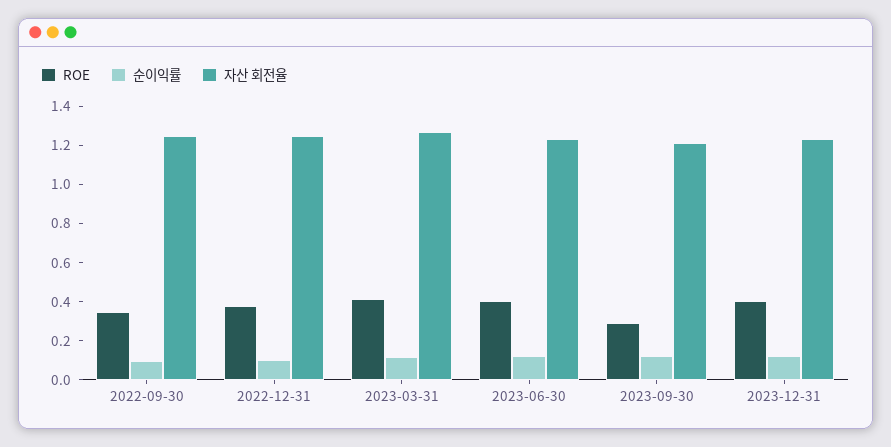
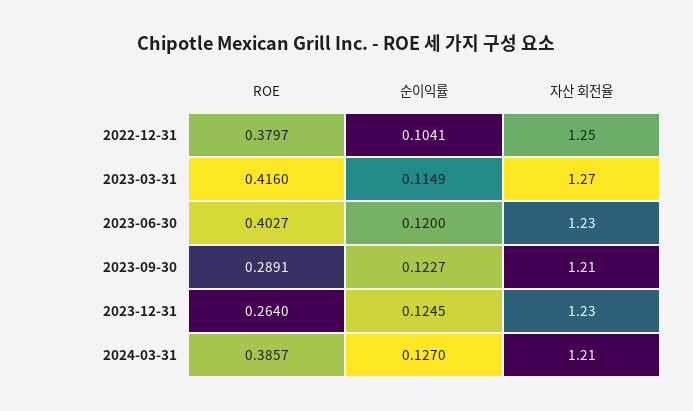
ROE, 2022-09-30: 0.35 -> none
순이익률, 2022-09-30: 0.1 -> none
자산 회전율, 2022-09-30: 1.25 -> none
ROE, 2023-12-31: 0.4 -> 0.264
ROE, 2024-03-31: none -> 0.3857
순이익률, 2024-03-31: none -> 0.127
자산 회전율, 2024-03-31: none -> 1.21

